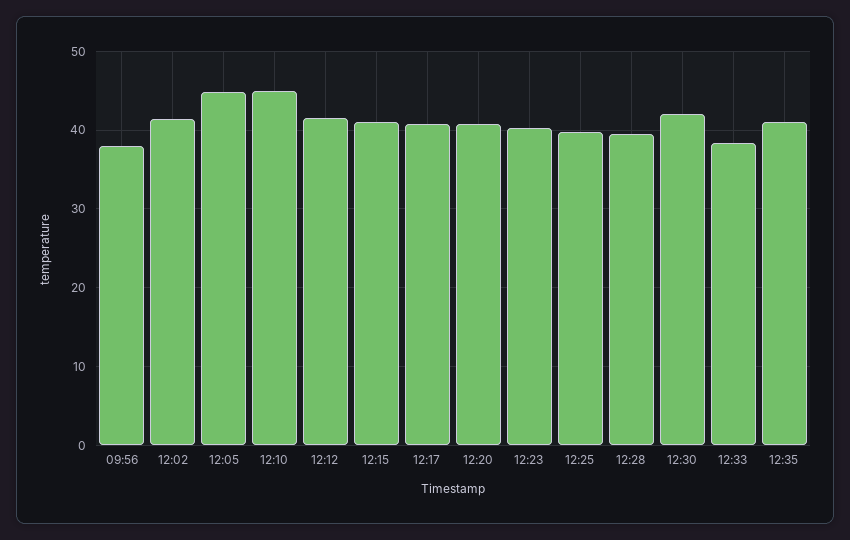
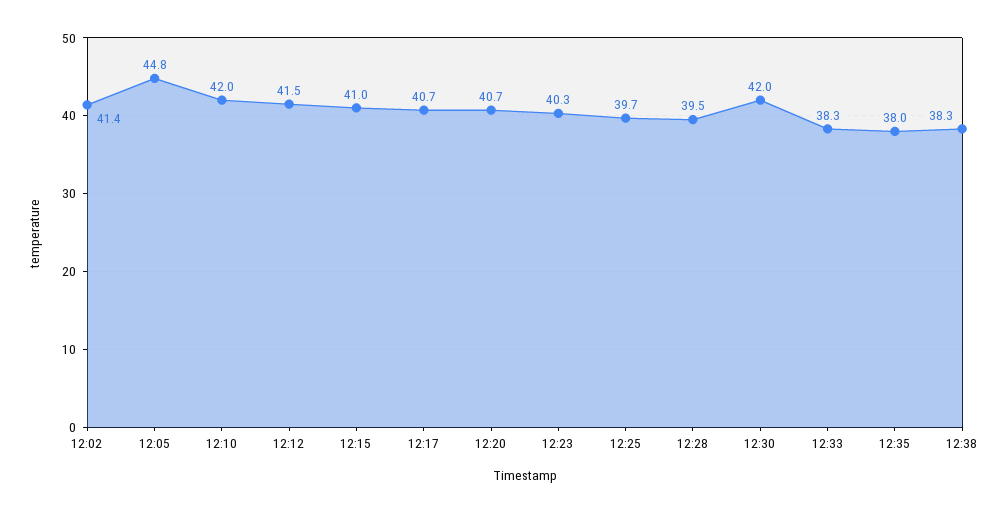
09:56: 38 -> none
12:10: 45 -> 42
12:35: 41 -> 38
12:38: none -> 38.3

